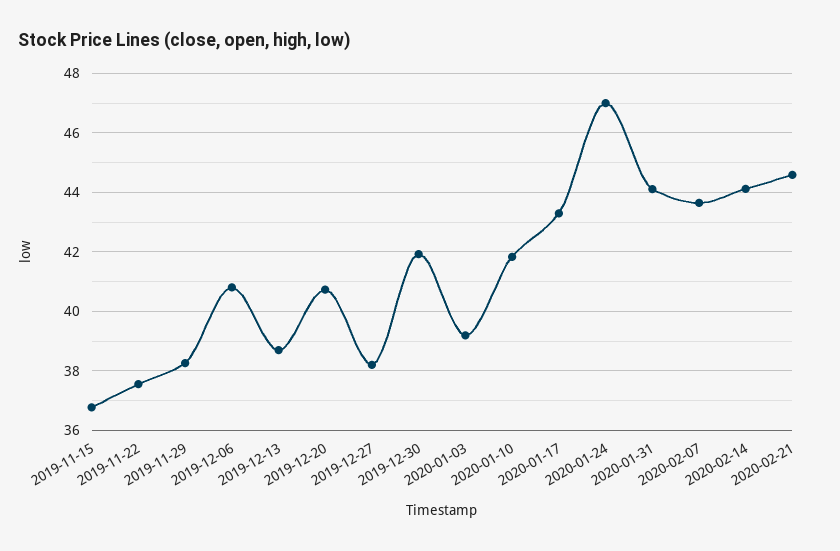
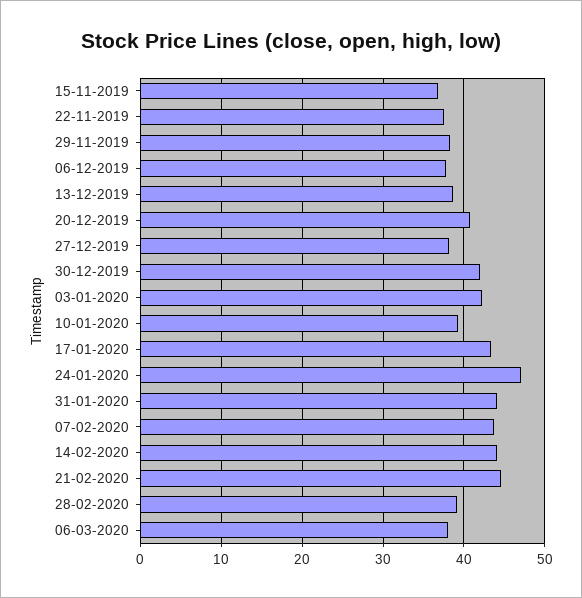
2019-12-06: 40.75 -> 38
2020-01-03: 39.25 -> 42
2020-01-10: 41.75 -> 39
28-02-2020: none -> 39
06-03-2020: none -> 38

